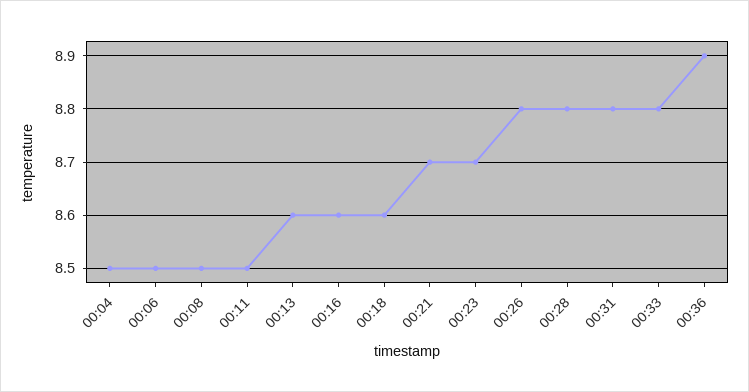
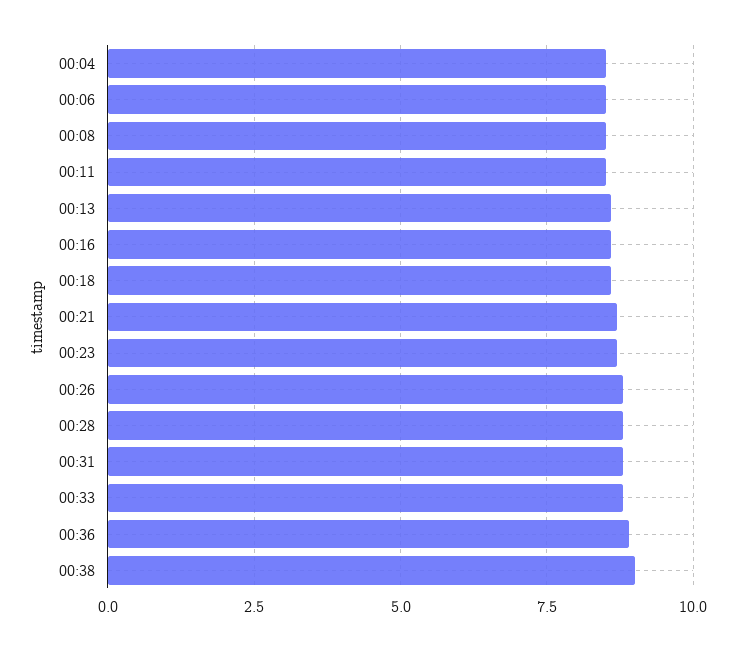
00:38: none -> 9

